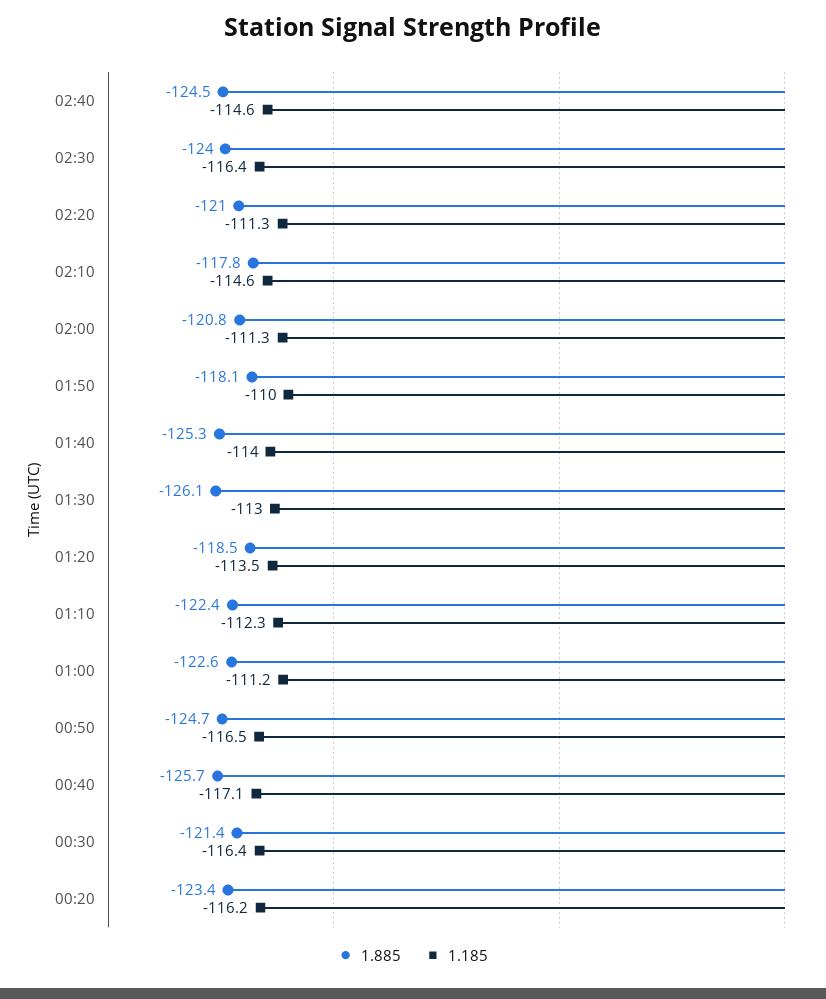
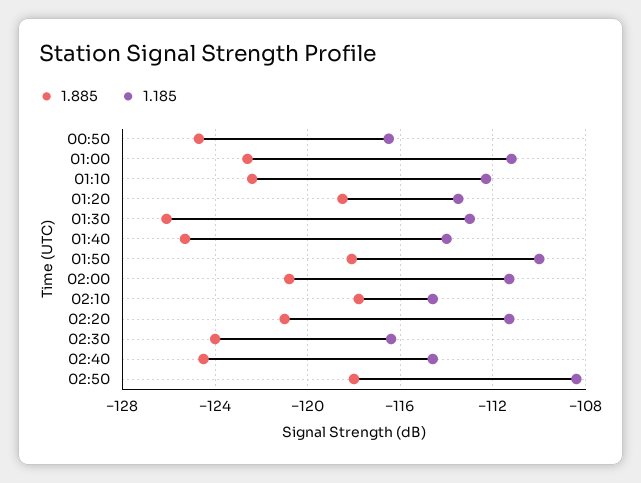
1.885, 00:40: -125.7 -> none
1.185, 00:40: -117.1 -> none
1.885, 00:30: -121.4 -> none
1.185, 00:30: -116.4 -> none
1.885, 00:20: -123.4 -> none
1.185, 00:20: -116.2 -> none
1.885, 02:50: none -> -118
1.185, 02:50: none -> -108.5

